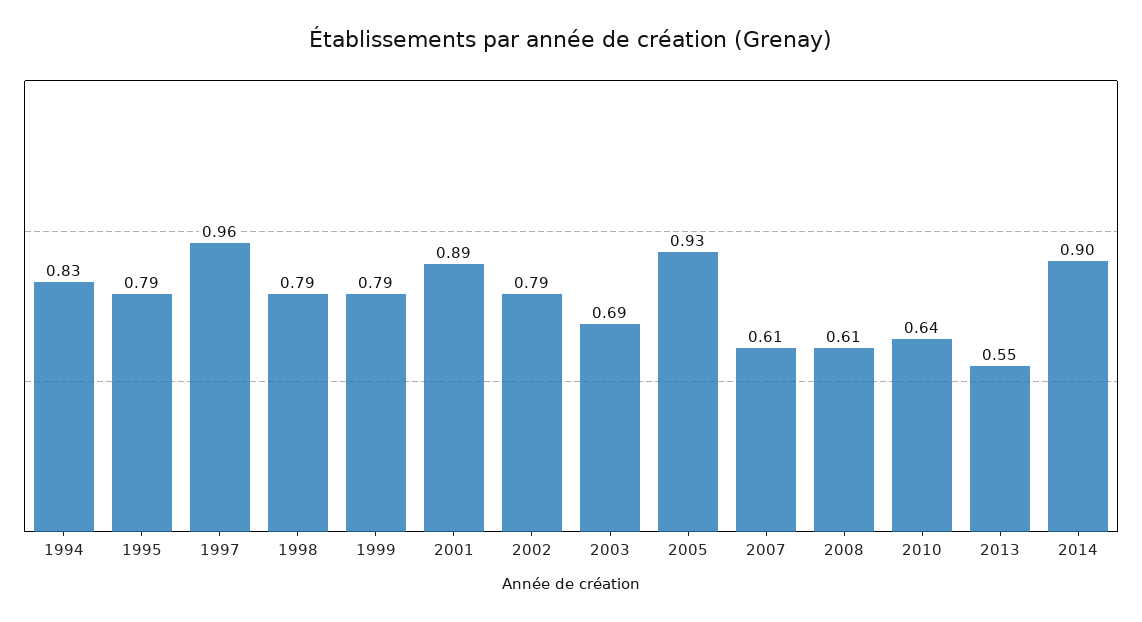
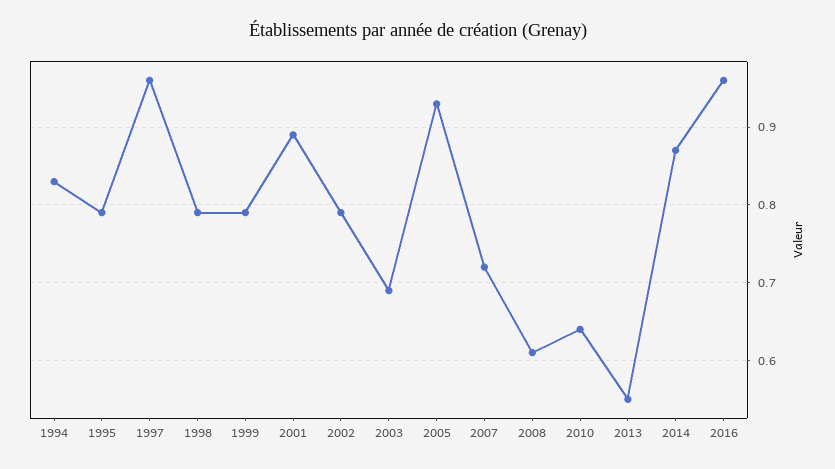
2007: 0.61 -> 0.72
2014: 0.9 -> 0.87
2016: none -> 0.96

